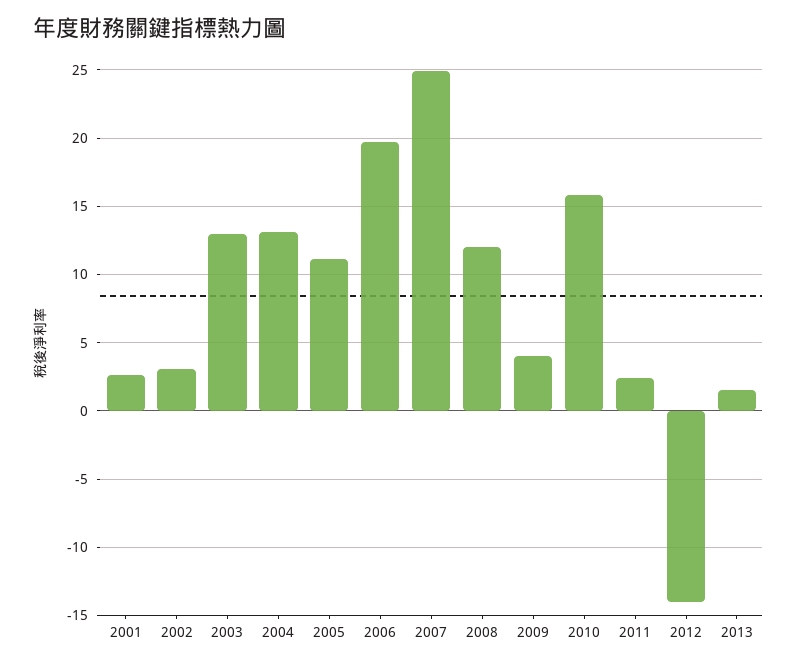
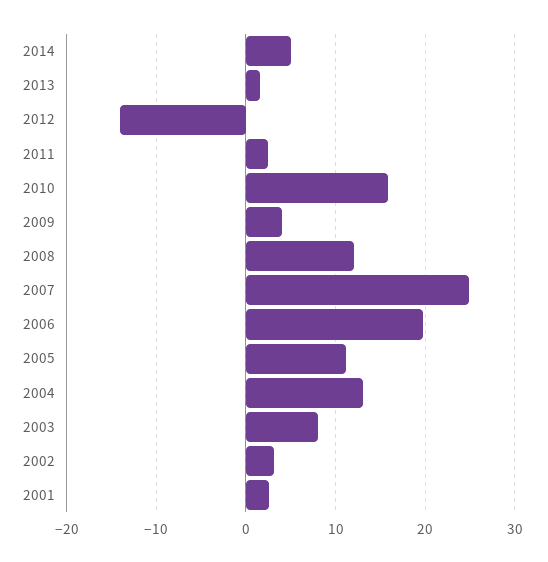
2003: 13 -> 8
2014: none -> 5

